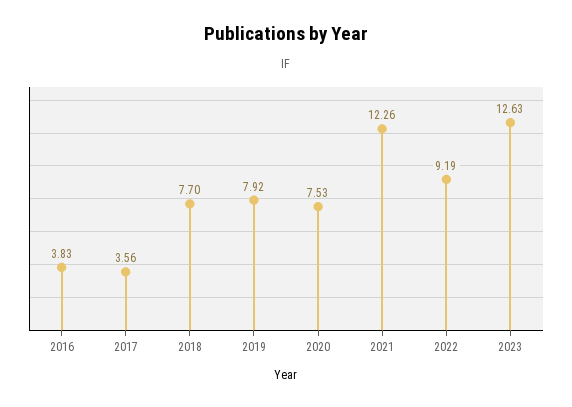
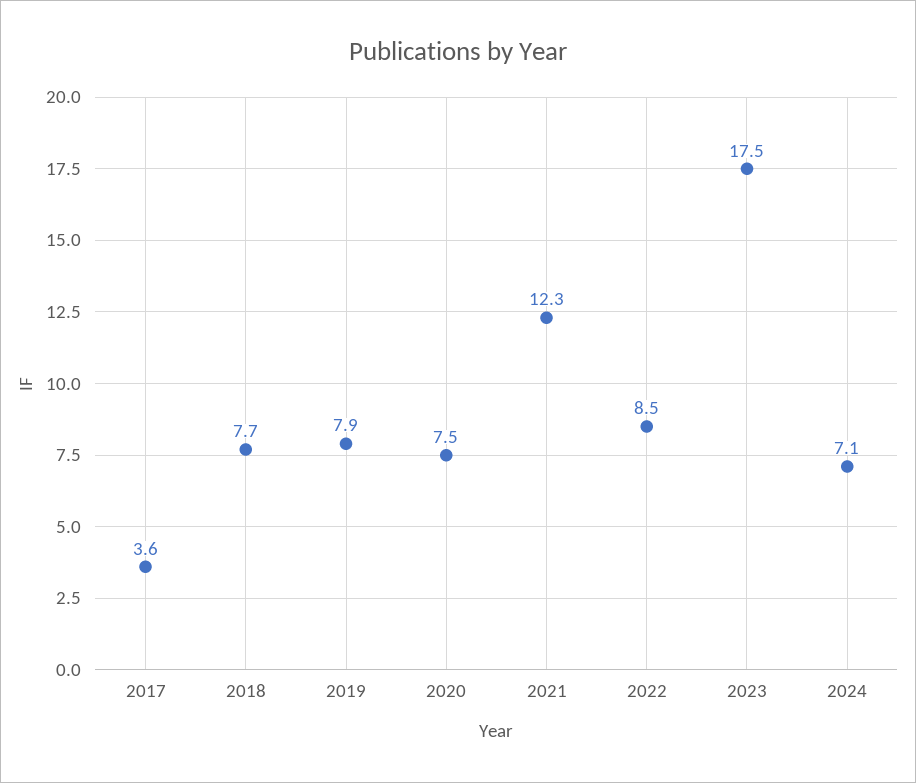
2016: 3.83 -> none
2022: 9.19 -> 8.5
2023: 12.63 -> 17.5
2024: none -> 7.1

